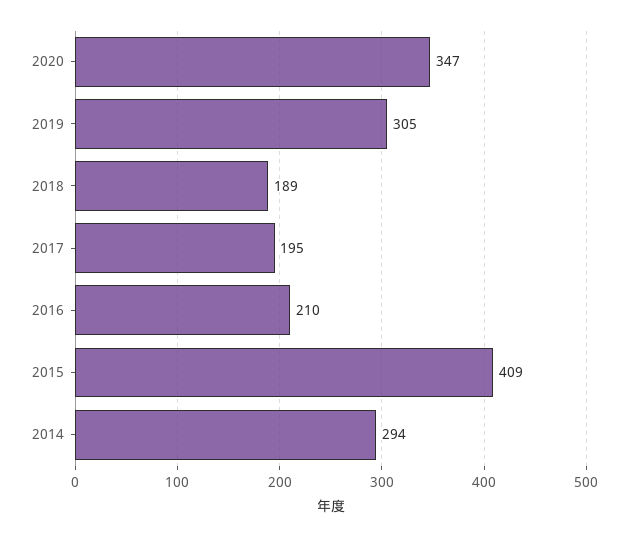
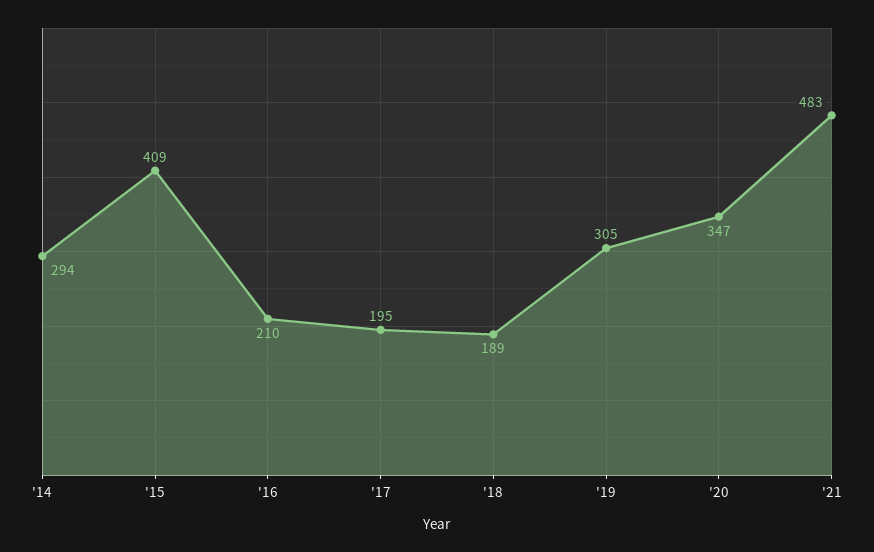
'21: none -> 483

